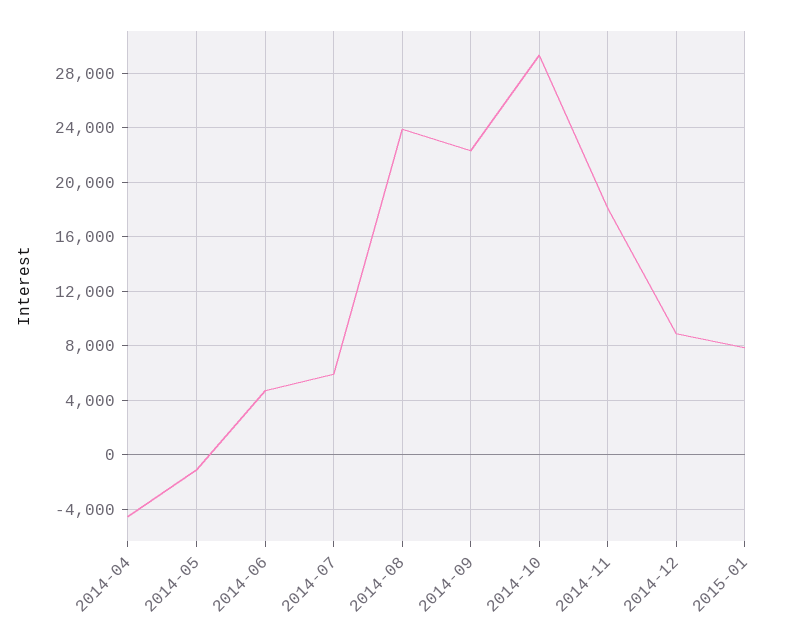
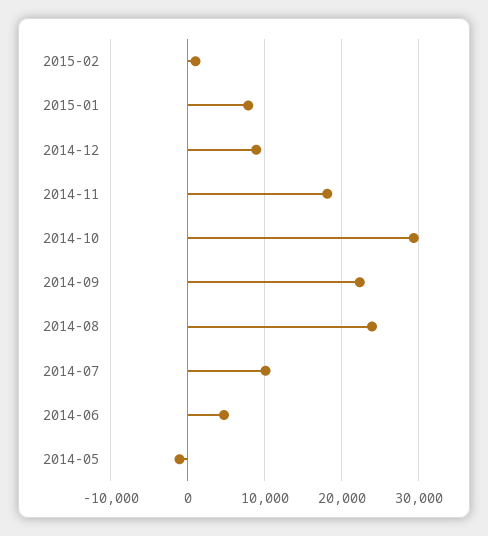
2014-04: -4500 -> none
2014-07: 6000 -> 10000
2015-02: none -> 1000

